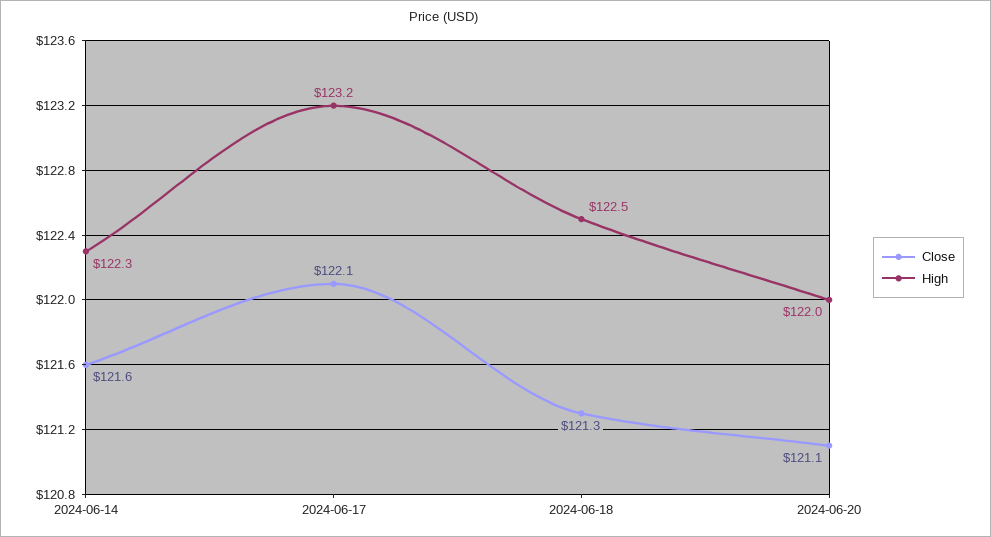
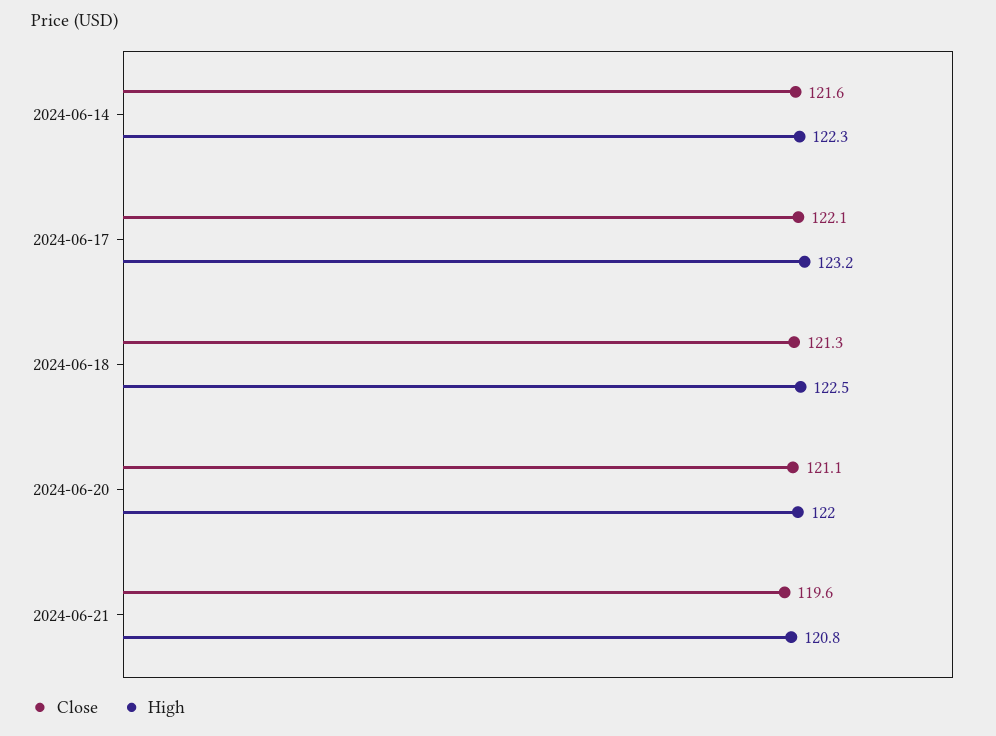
Close, 2024-06-21: none -> 119.6
High, 2024-06-21: none -> 120.8

